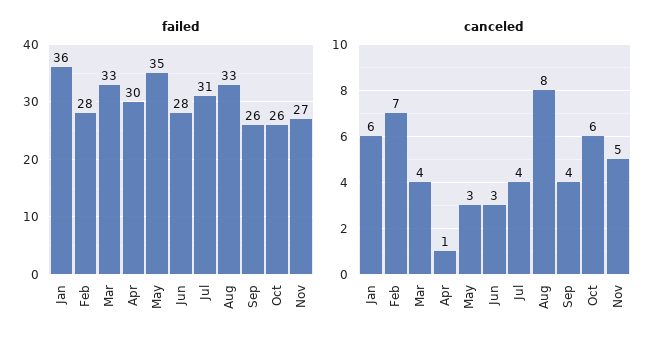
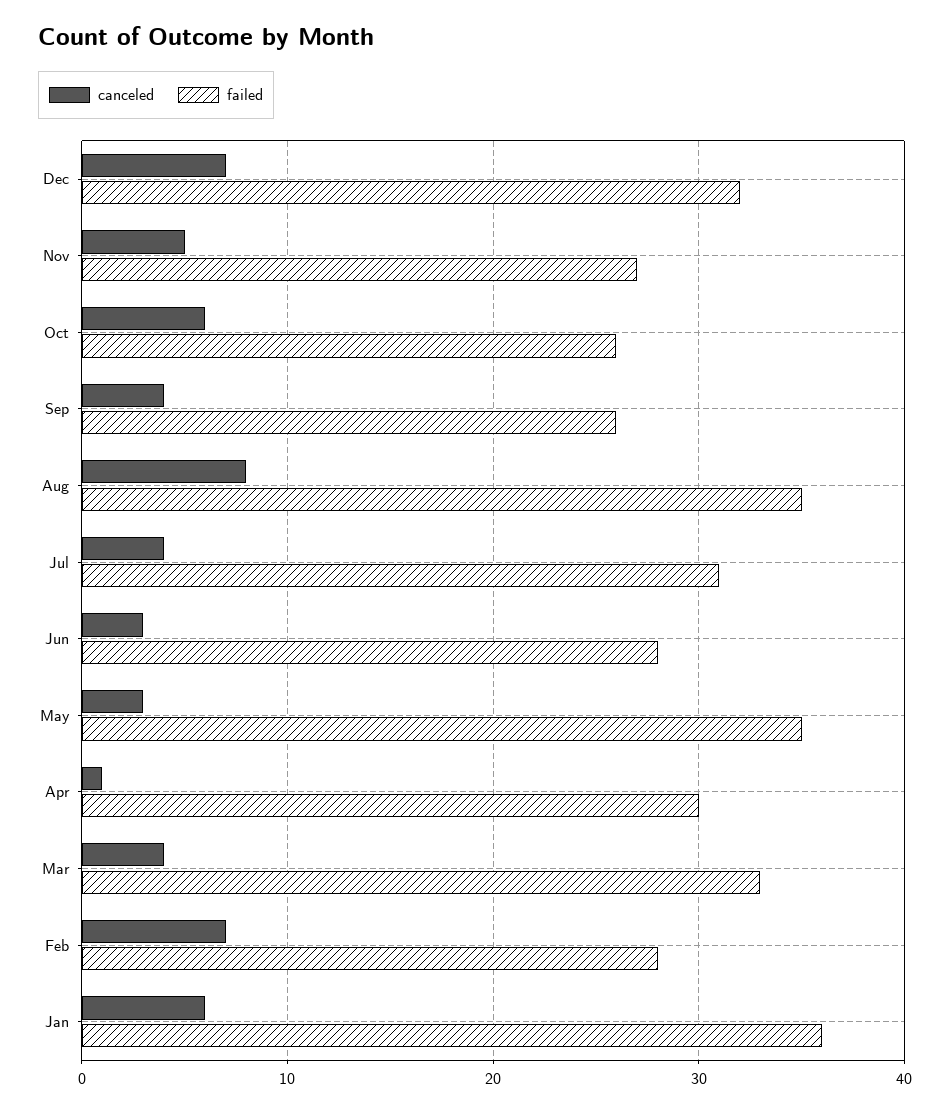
failed, Aug: 33 -> 35
canceled, Dec: none -> 7
failed, Dec: none -> 32

